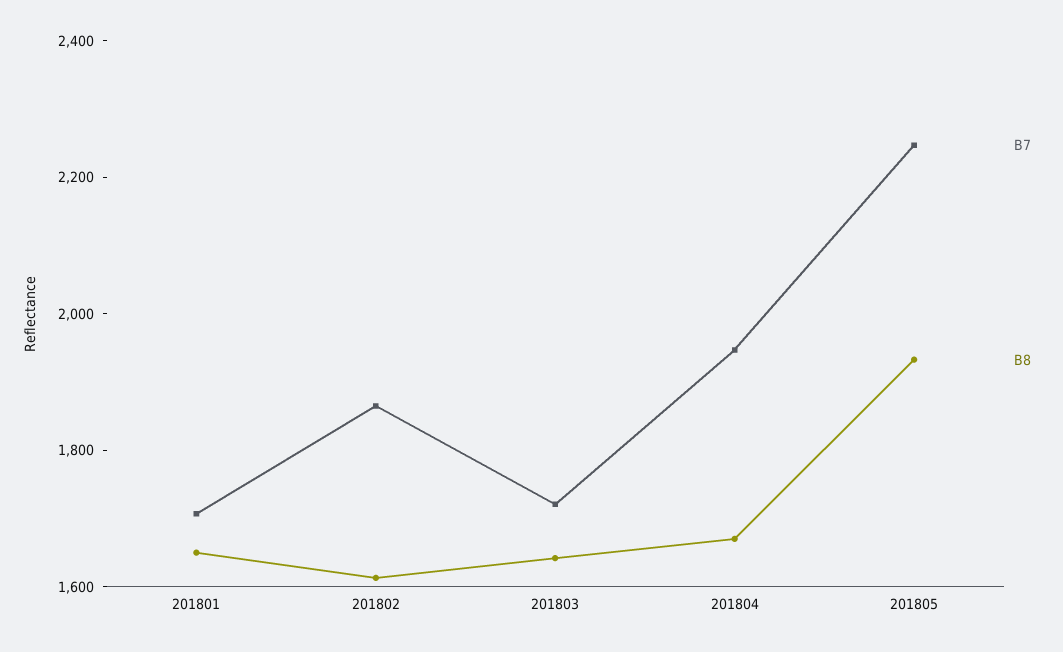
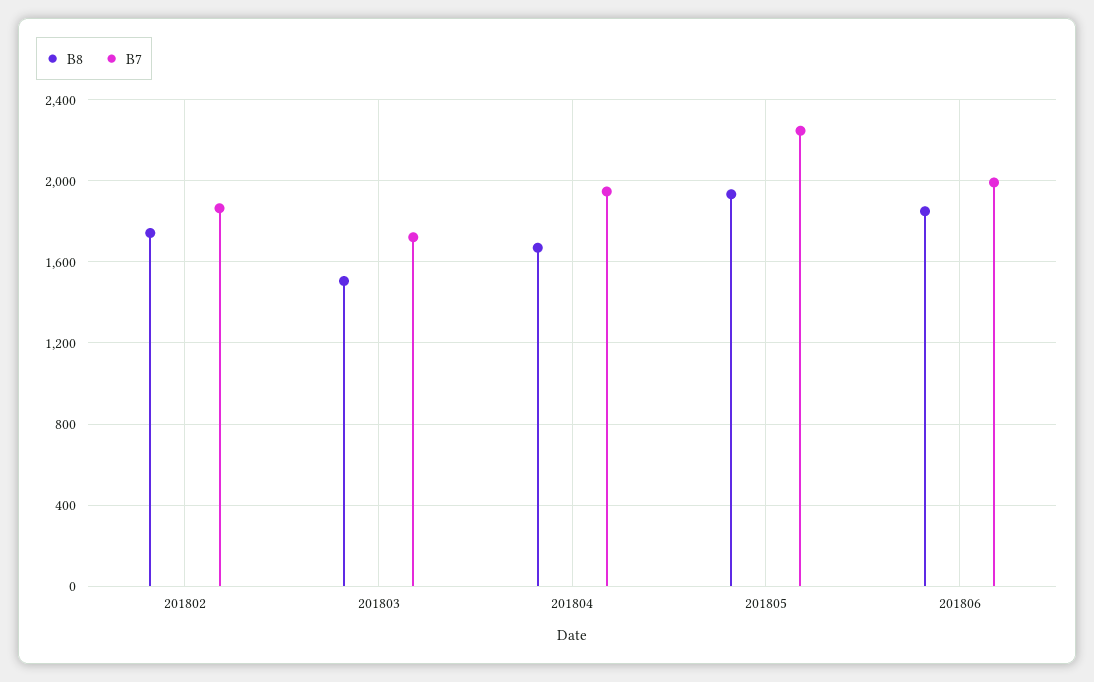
B7, 201801: 1700 -> none
B8, 201801: 1650 -> none
B8, 201802: 1600 -> 1750
B8, 201803: 1650 -> 1500
B8, 201806: none -> 1850
B7, 201806: none -> 2000

